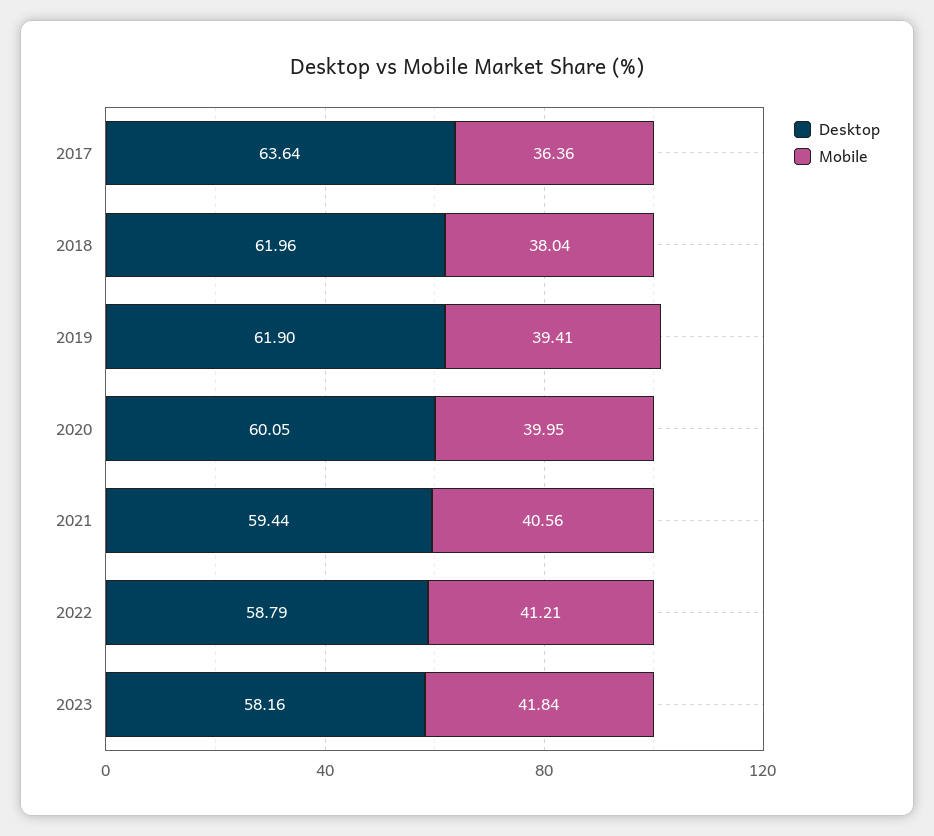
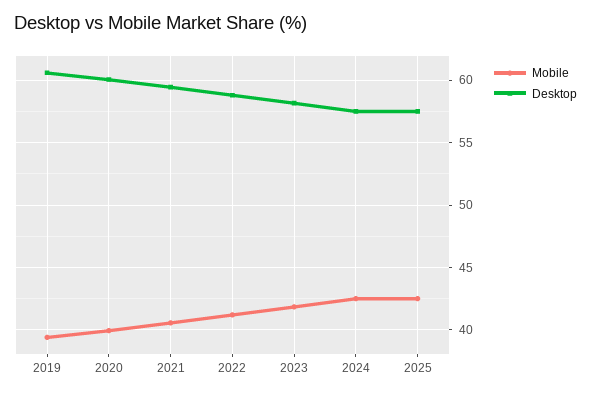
Desktop, 2017: 63.64 -> none
Mobile, 2017: 36.36 -> none
Desktop, 2018: 61.96 -> none
Mobile, 2018: 38.04 -> none
Desktop, 2019: 61.9 -> 60.5
Mobile, 2024: none -> 42.5
Desktop, 2024: none -> 57.5
Mobile, 2025: none -> 42.5
Desktop, 2025: none -> 57.5

